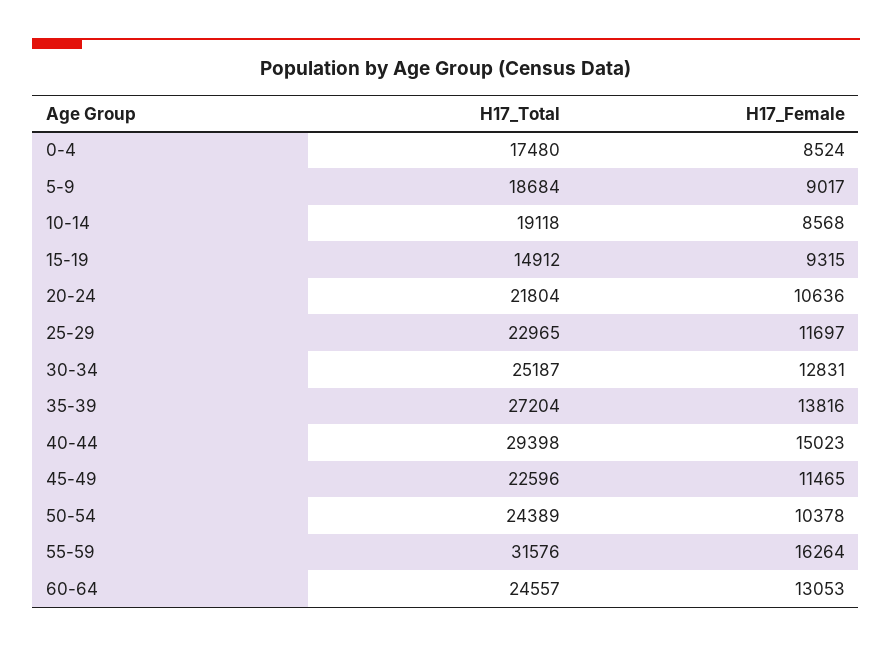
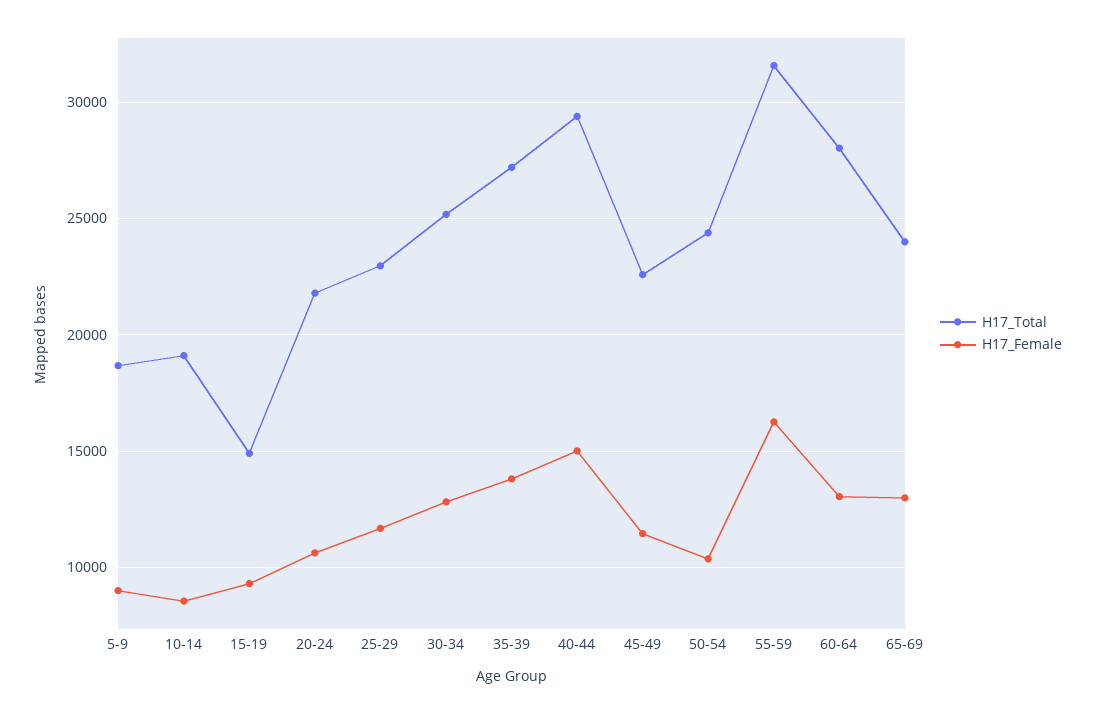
H17_Total, 0-4: 17480 -> none
H17_Female, 0-4: 8524 -> none
H17_Total, 60-64: 24557 -> 28000
H17_Total, 65-69: none -> 24000
H17_Female, 65-69: none -> 13000

